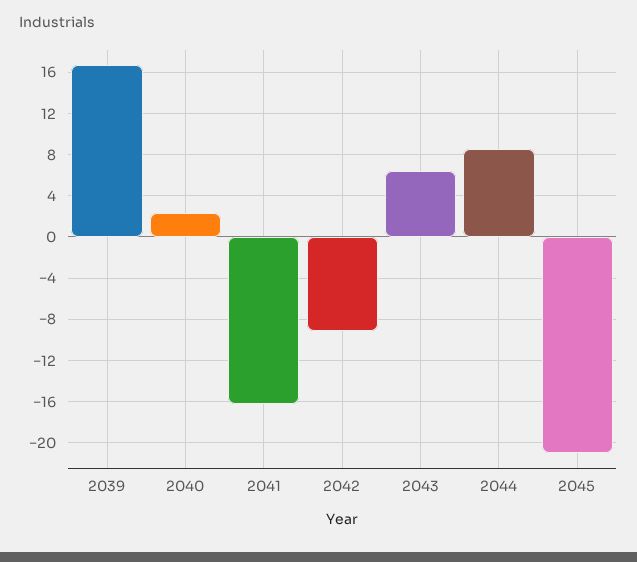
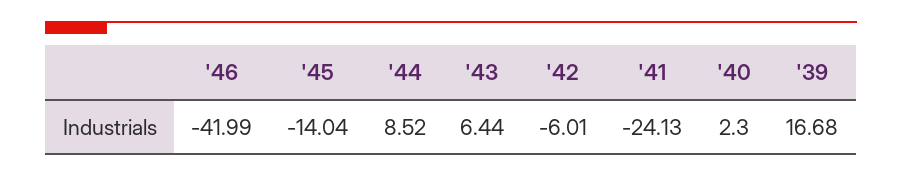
2041: -16 -> -24.13
2042: -9 -> -6.01
2045: -21 -> -14.04
'46: none -> -41.99

